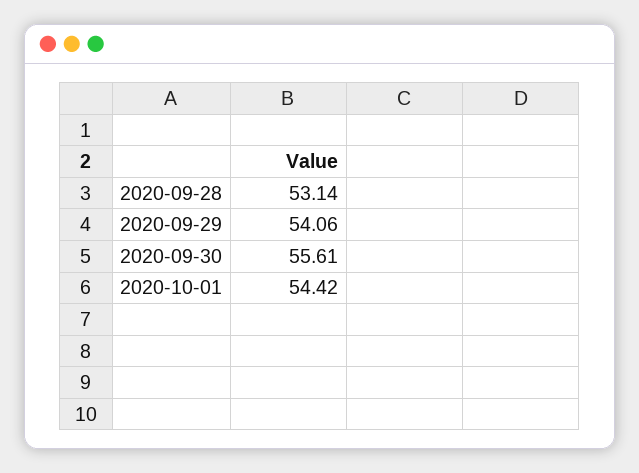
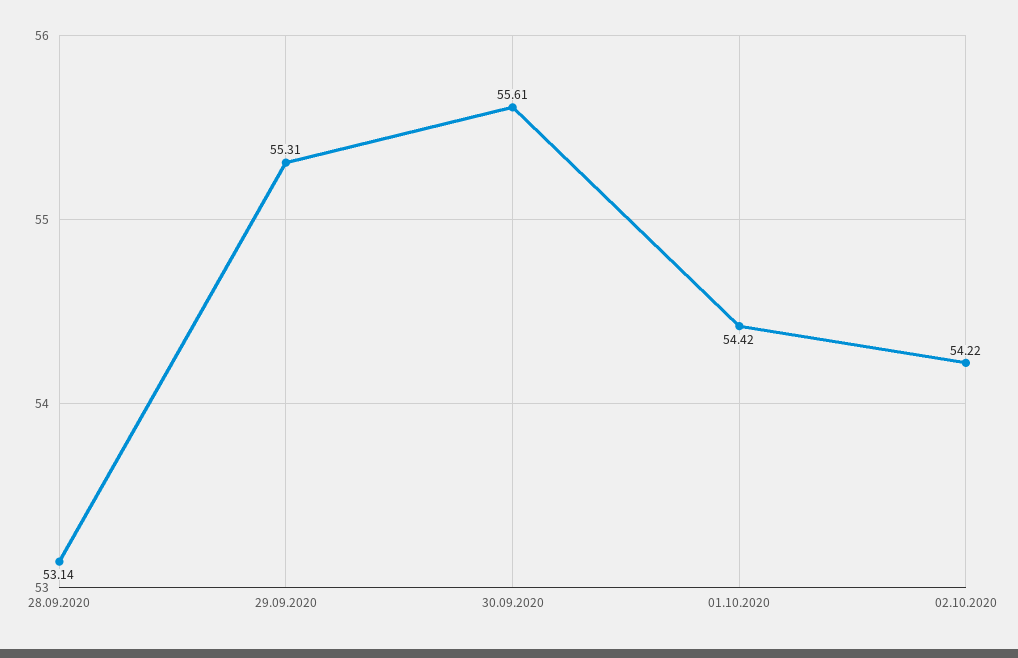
2020-09-29: 54.06 -> 55.31
02.10.2020: none -> 54.22

